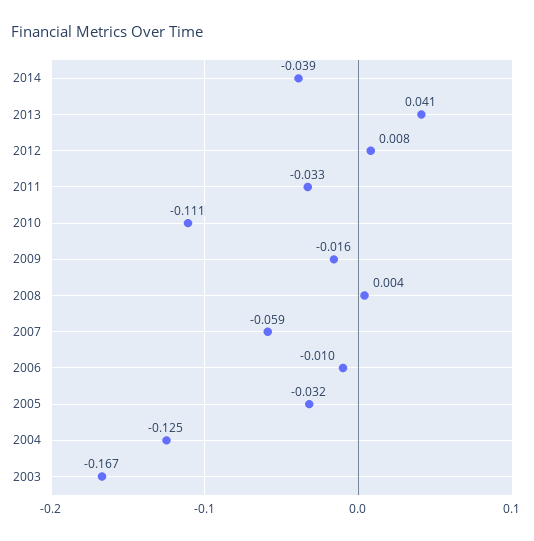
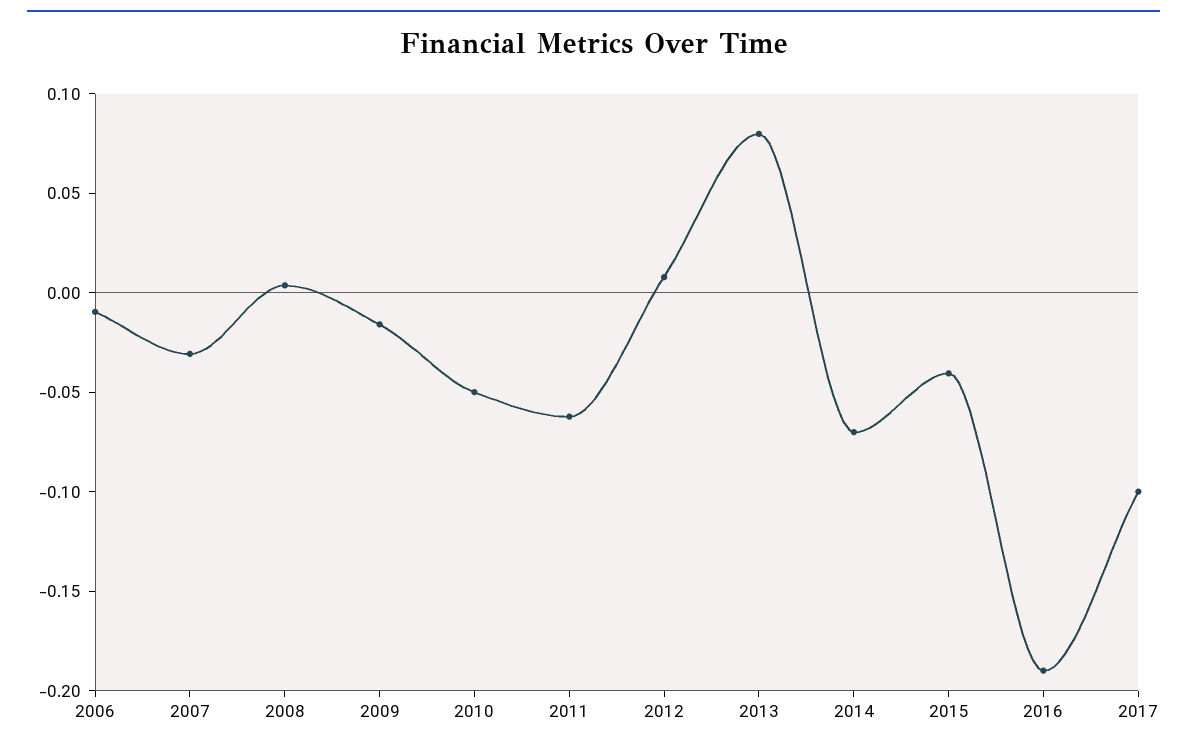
2014: -0.039 -> -0.07
2013: 0.041 -> 0.08
2011: -0.033 -> -0.06
2010: -0.111 -> -0.05
2007: -0.059 -> -0.03
2005: -0.032 -> none
2004: -0.125 -> none
2003: -0.167 -> none
2015: none -> -0.04
2016: none -> -0.19
2017: none -> -0.1

